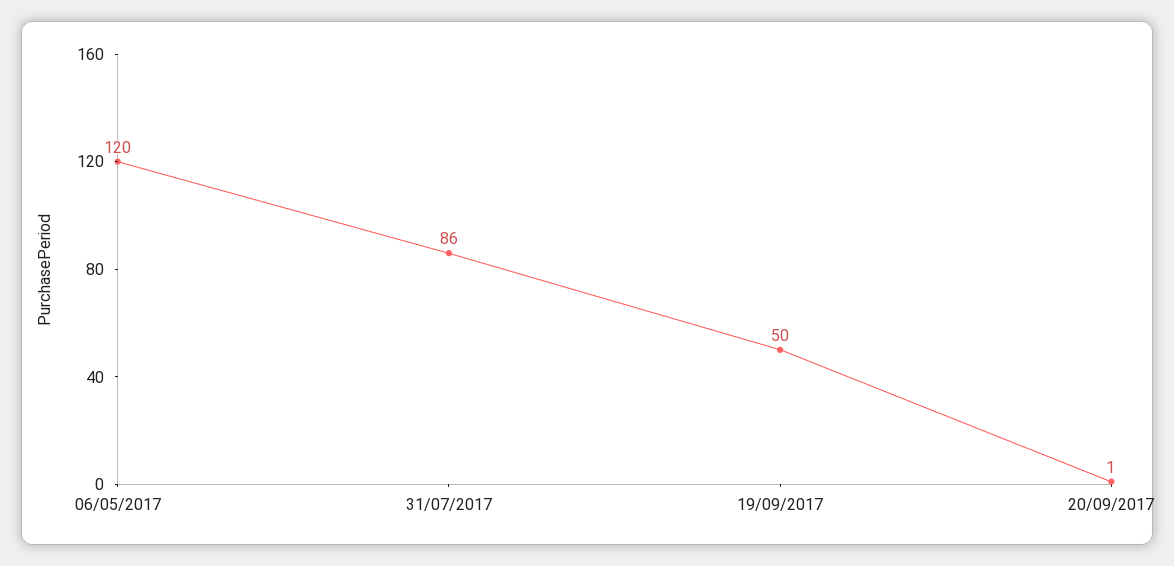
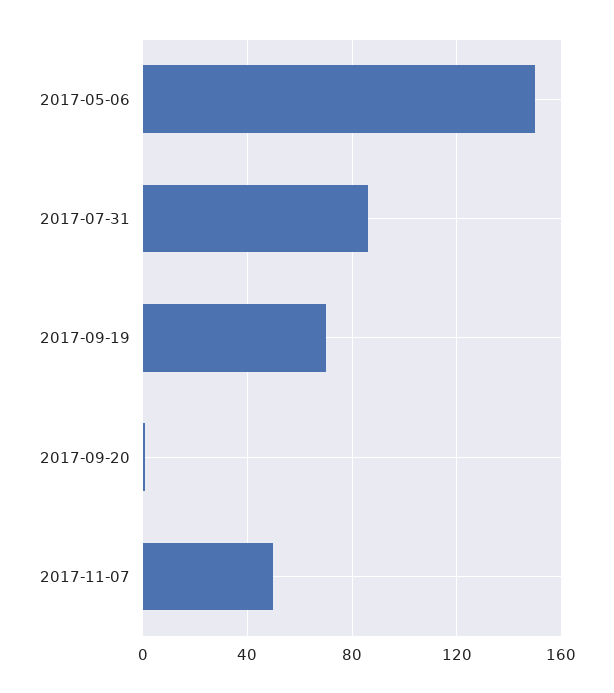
06/05/2017: 120 -> 150
19/09/2017: 50 -> 70
2017-11-07: none -> 50

